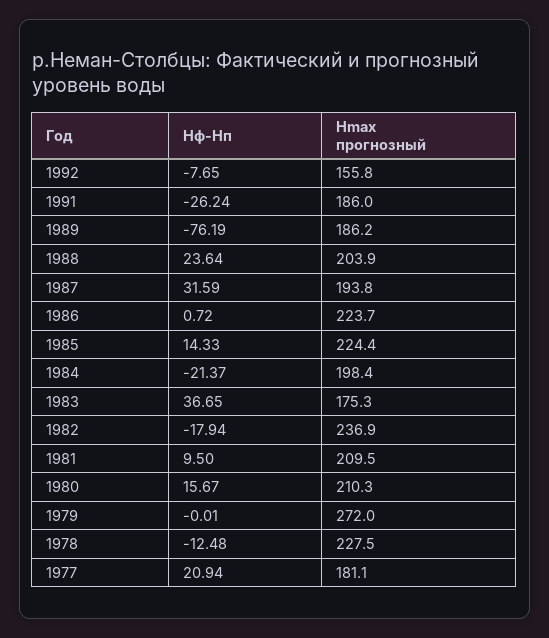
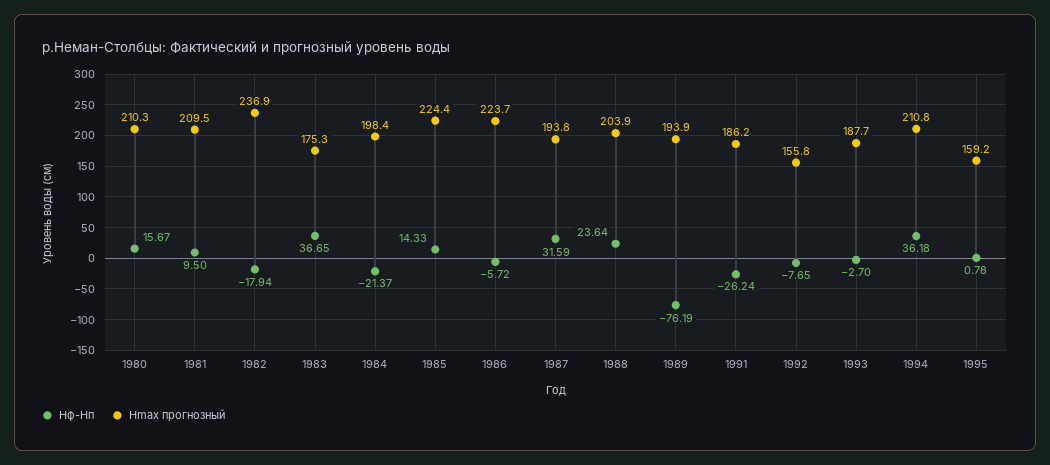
Hmax прогнозный, 1991: 186 -> 186.2
Hmax прогнозный, 1989: 186.2 -> 193.9
Hф-Hп, 1986: 0.72 -> -5.72
Hф-Hп, 1979: -0.01 -> none
Hmax прогнозный, 1979: 272 -> none
Hф-Hп, 1978: -12.48 -> none
Hmax прогнозный, 1978: 227.5 -> none
Hф-Hп, 1977: 20.94 -> none
Hmax прогнозный, 1977: 181.1 -> none
Hф-Hп, 1993: none -> -2.7
Hmax прогнозный, 1993: none -> 187.7
Hф-Hп, 1994: none -> 36.18
Hmax прогнозный, 1994: none -> 210.8
Hф-Hп, 1995: none -> 0.78
Hmax прогнозный, 1995: none -> 159.2

